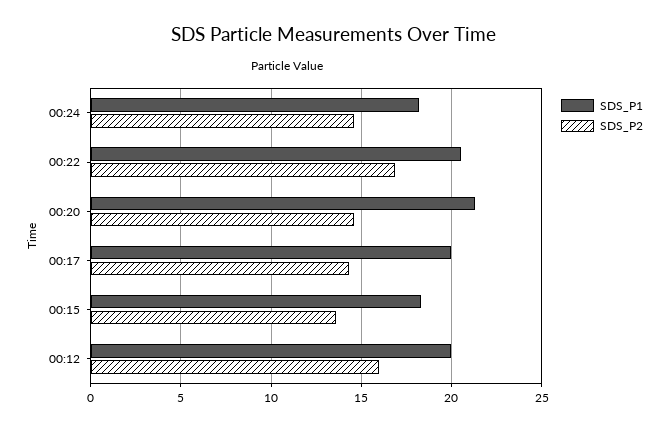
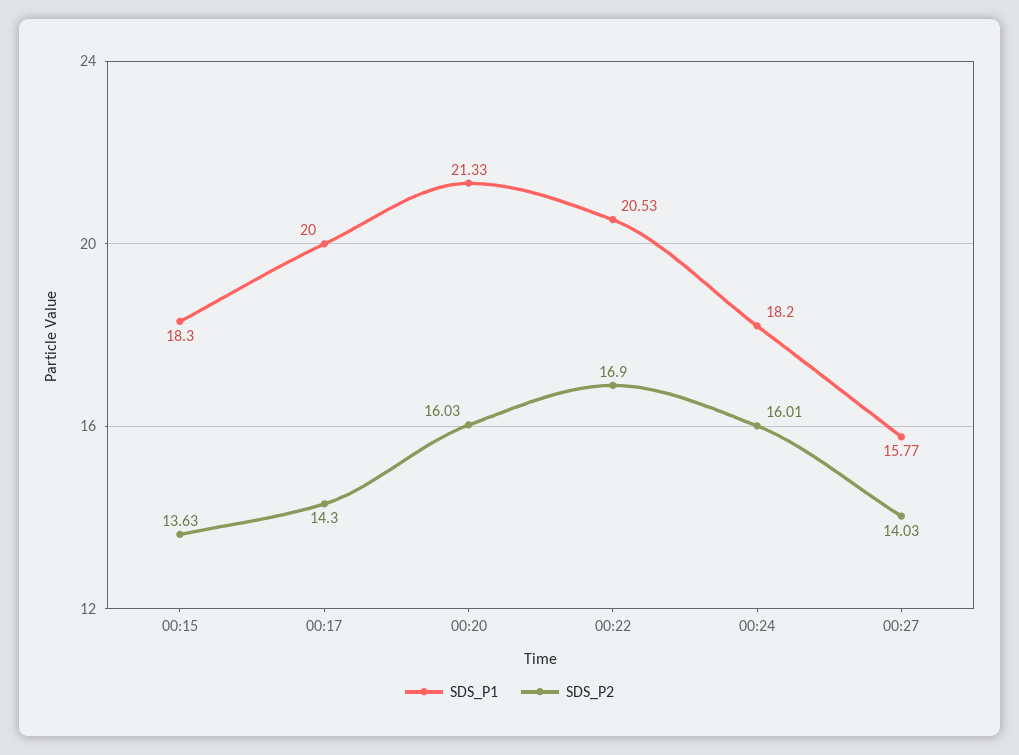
SDS_P2, 00:24: 14.5 -> 16.01
SDS_P2, 00:20: 14.5 -> 16.03
SDS_P1, 00:12: 20 -> none
SDS_P2, 00:12: 16 -> none
SDS_P1, 00:27: none -> 15.77
SDS_P2, 00:27: none -> 14.03

